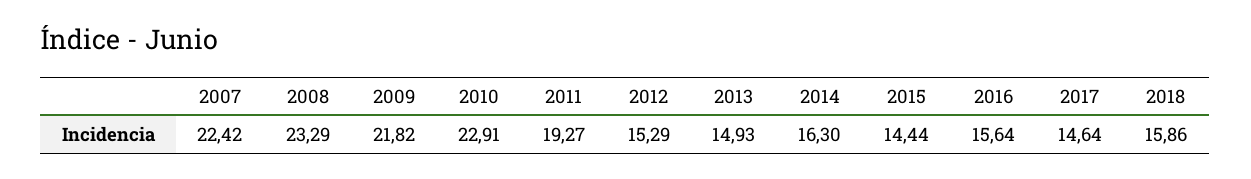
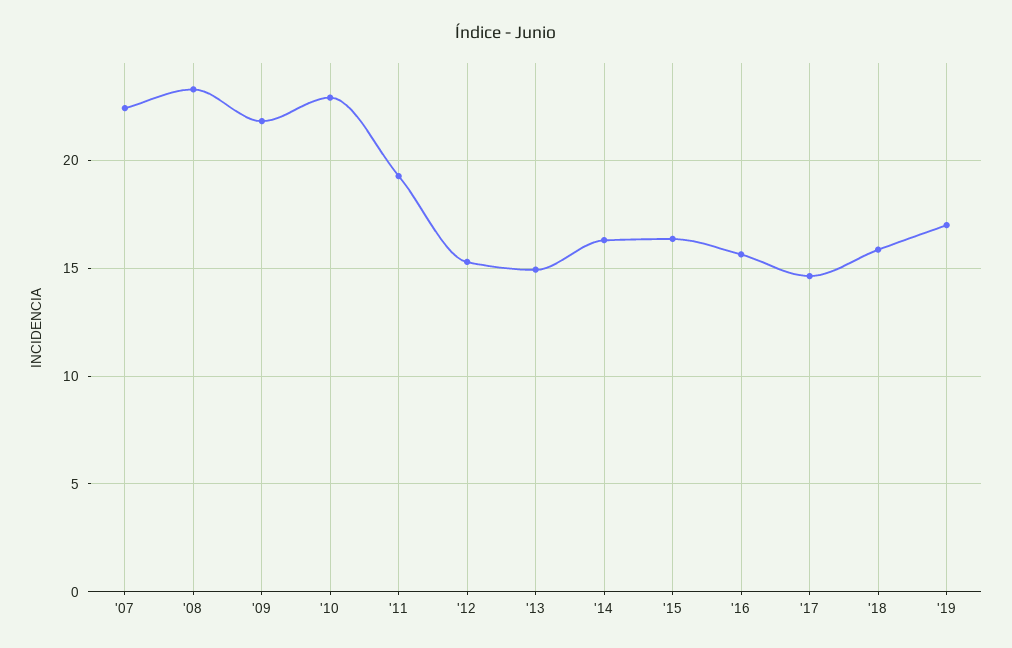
2015: 14.44 -> 16.5
'19: none -> 17

